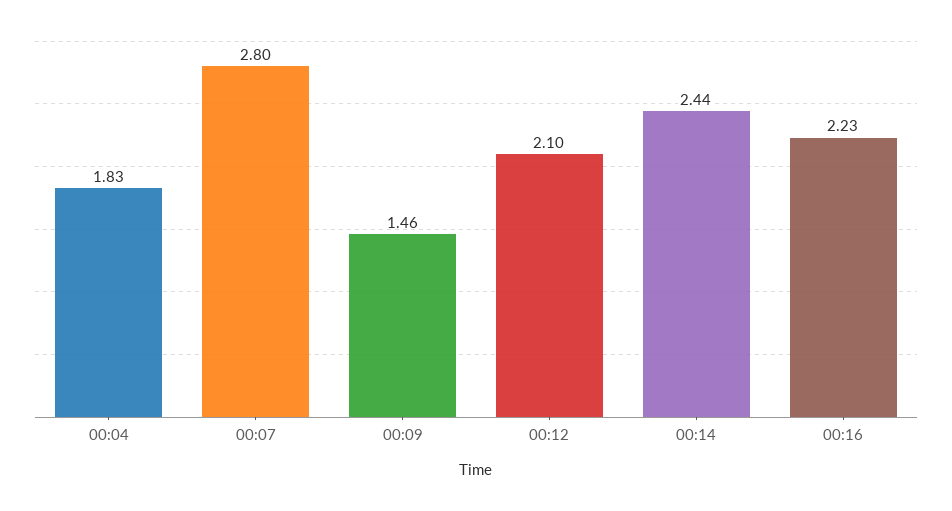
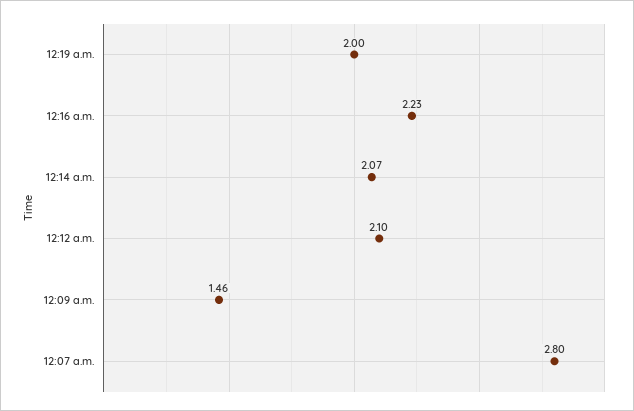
00:04: 1.83 -> none
00:14: 2.44 -> 2.07
12:19 a.m.: none -> 2

